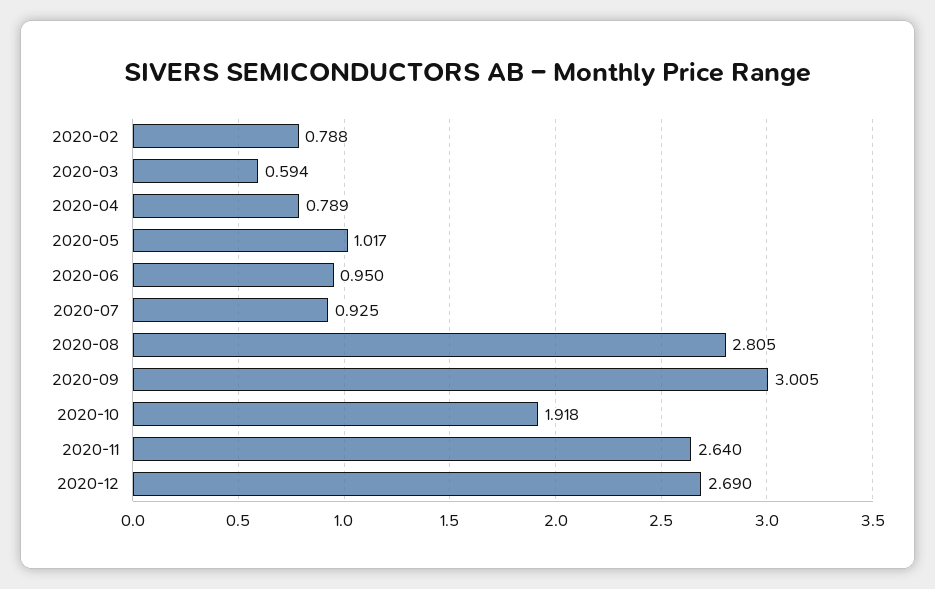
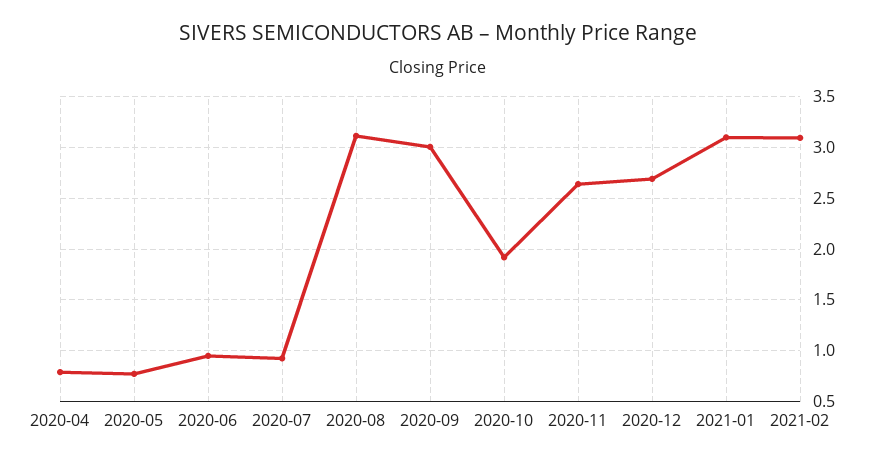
2020-02: 0.788 -> none
2020-03: 0.594 -> none
2020-05: 1.017 -> 0.8
2020-08: 2.805 -> 3.1
2021-01: none -> 3.1
2021-02: none -> 3.1

